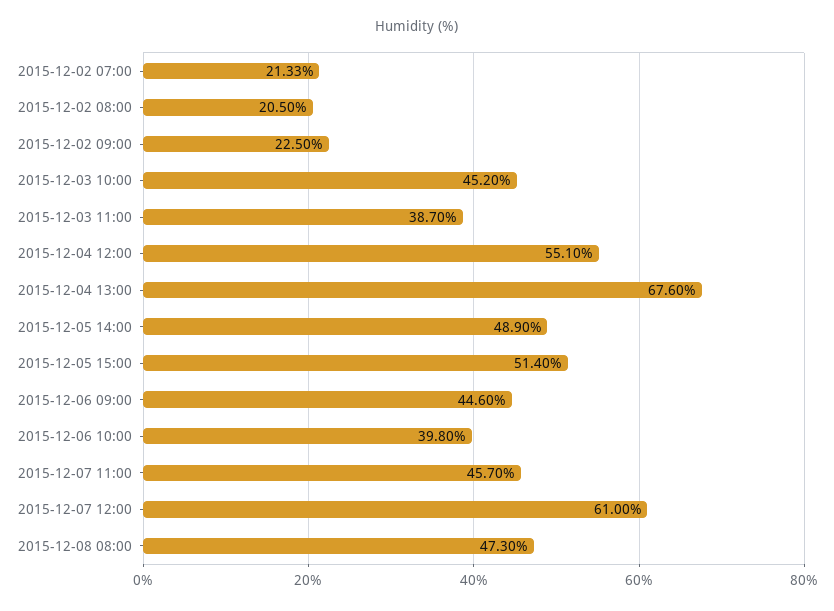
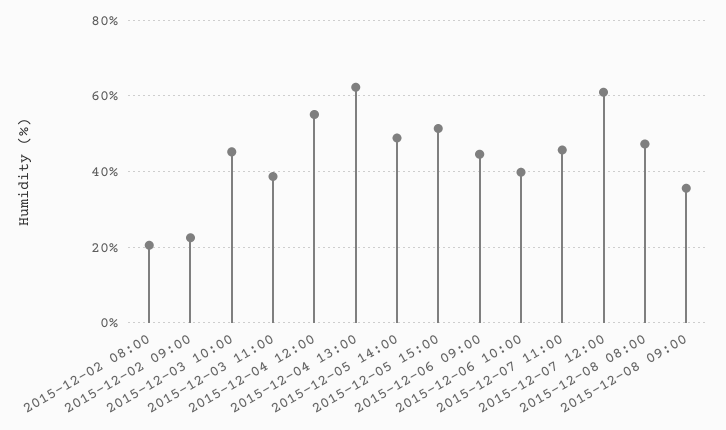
2015-12-02 07:00: 21.33 -> none
2015-12-04 13:00: 67.6 -> 62
2015-12-08 09:00: none -> 36

